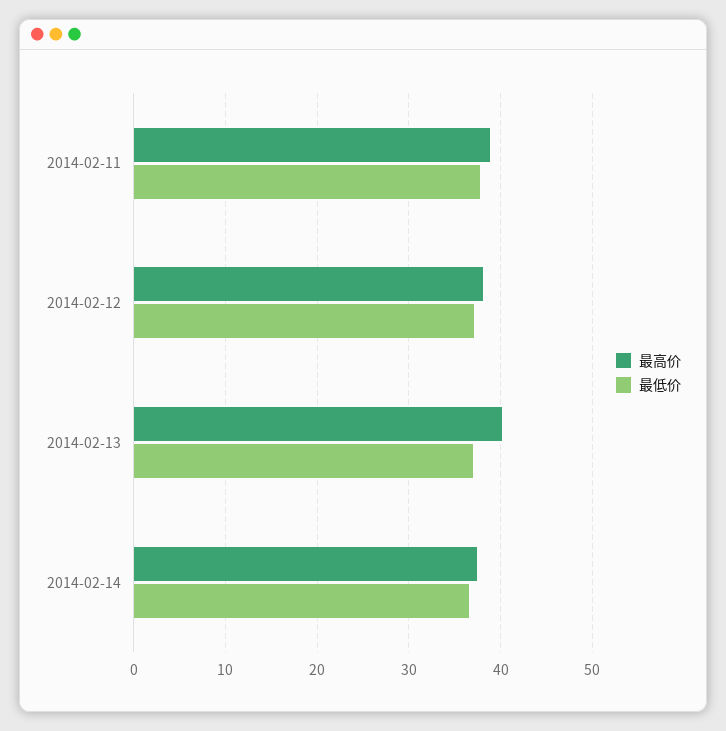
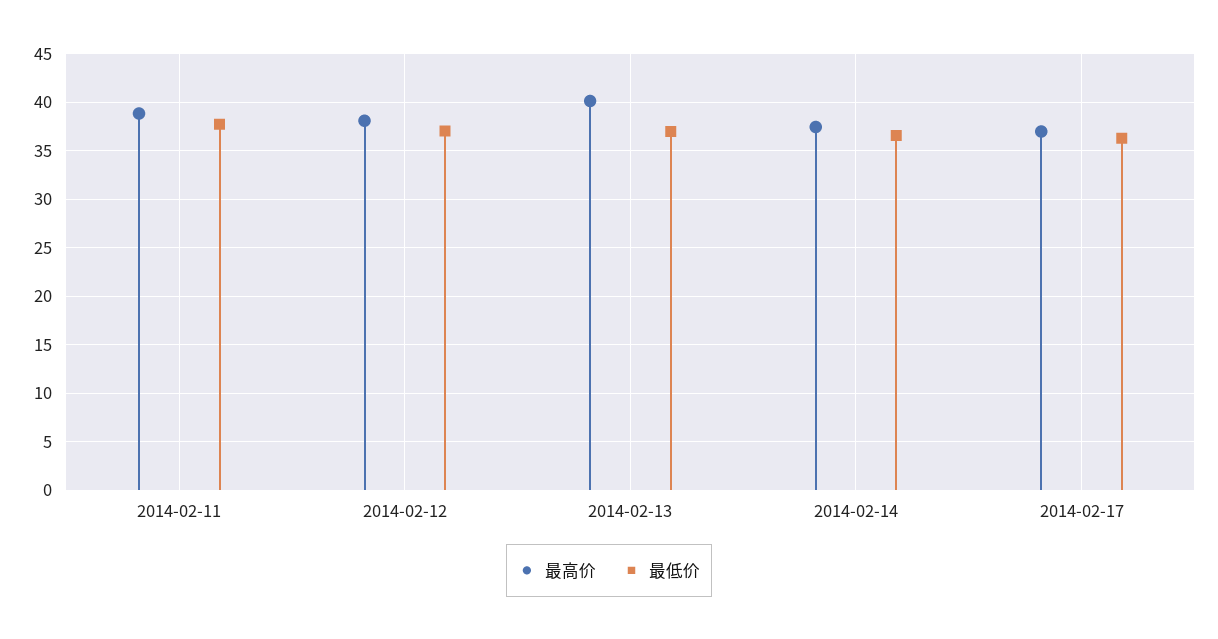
最高价, 2014-02-17: none -> 37
最低价, 2014-02-17: none -> 36

